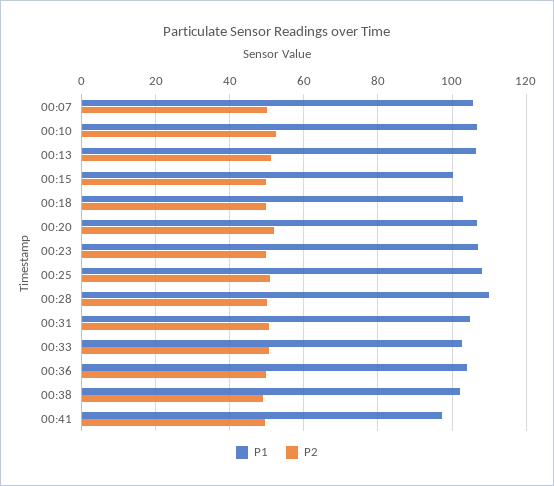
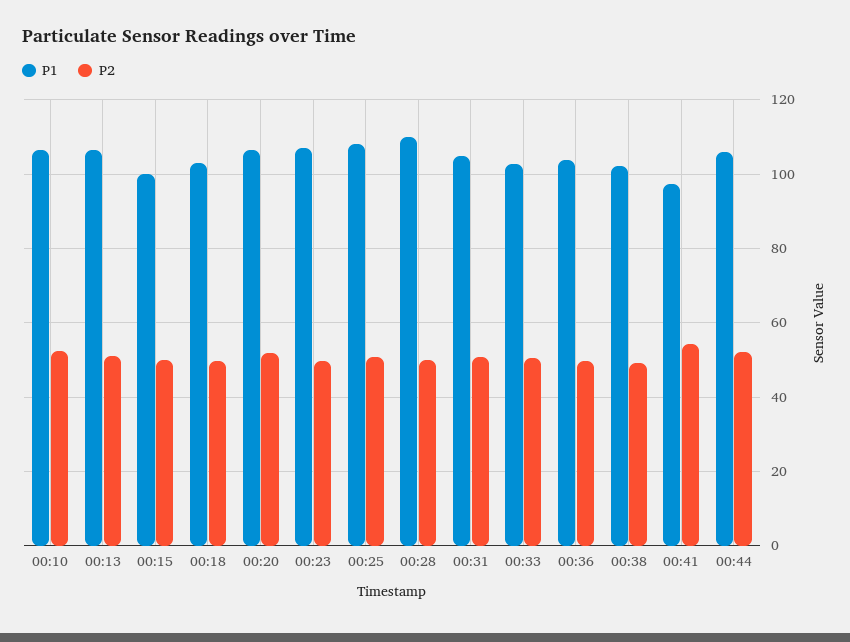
P1, 00:07: 106 -> none
P2, 00:07: 50 -> none
P2, 00:41: 50 -> 54
P1, 00:44: none -> 106
P2, 00:44: none -> 52

